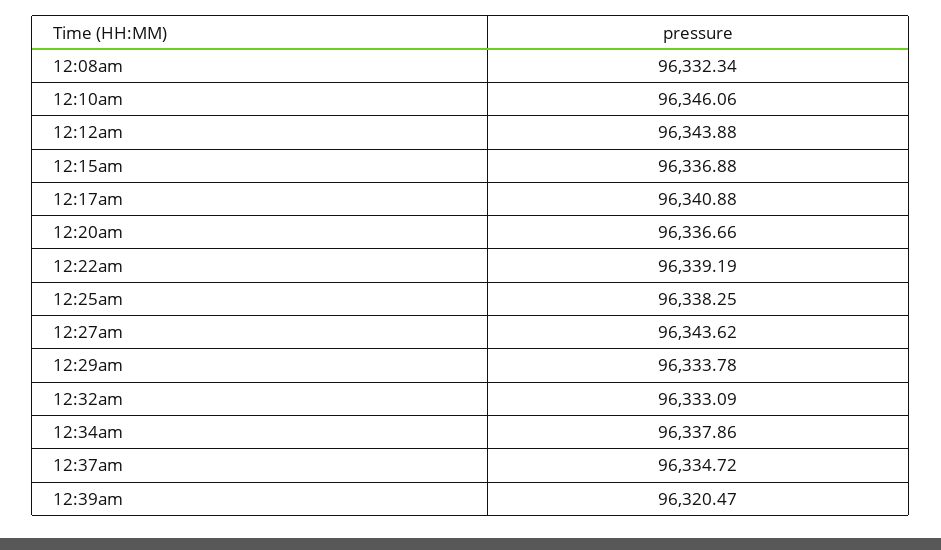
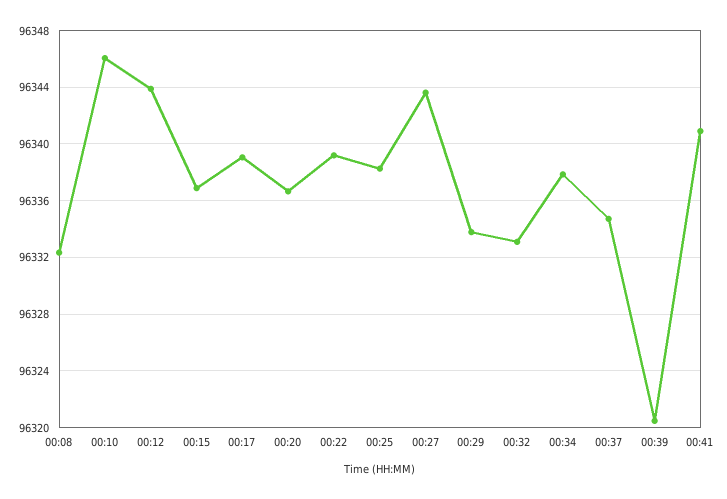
12:17am: 96340.88 -> 96339
00:41: none -> 96341

